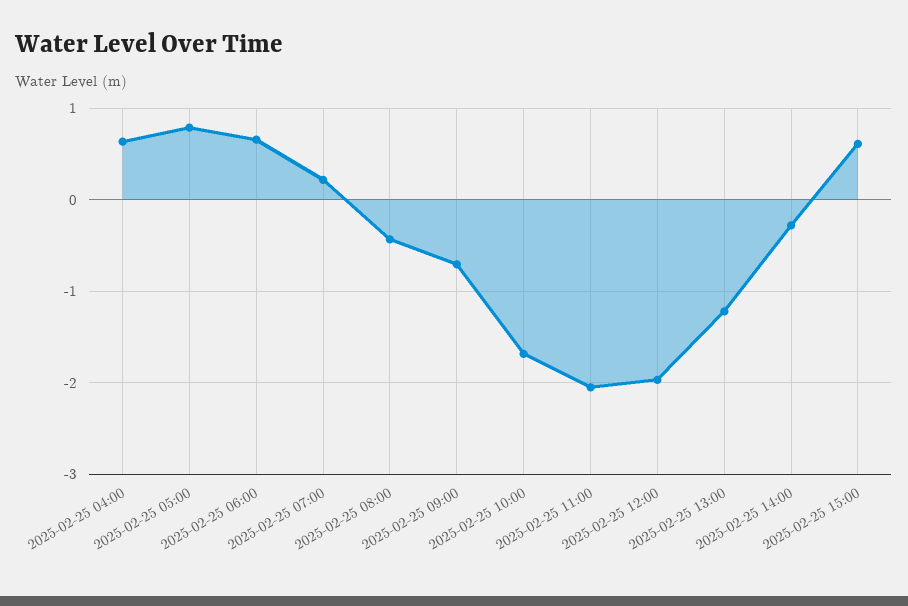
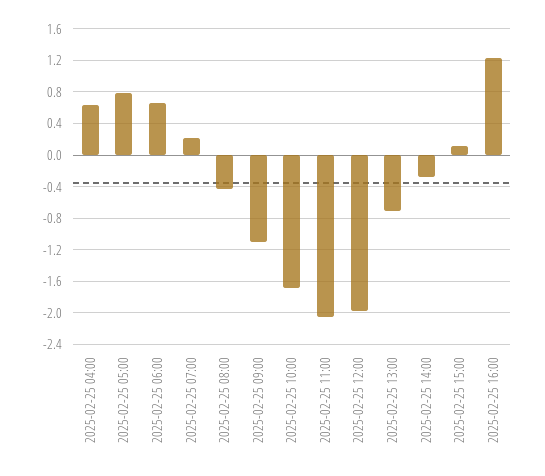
2025-02-25 09:00: -0.7 -> -1.1
2025-02-25 13:00: -1.2 -> -0.7
2025-02-25 15:00: 0.6 -> 0.1
2025-02-25 16:00: none -> 1.2

